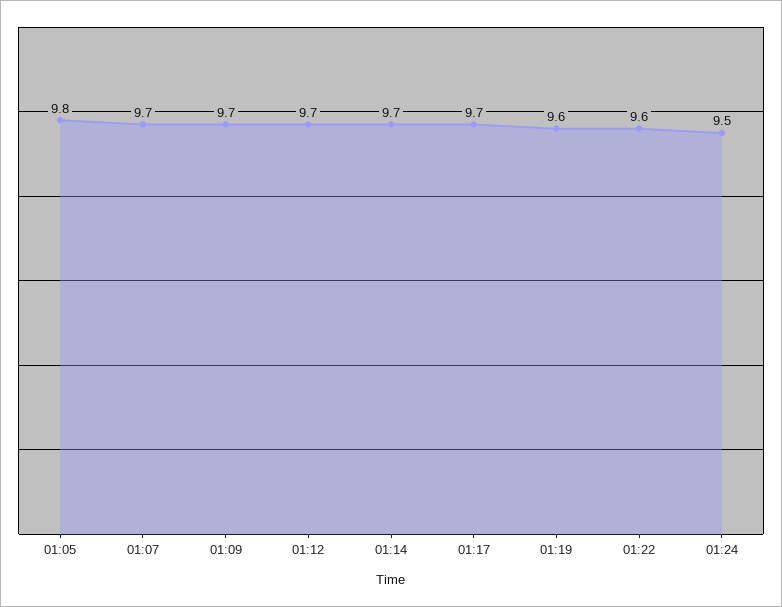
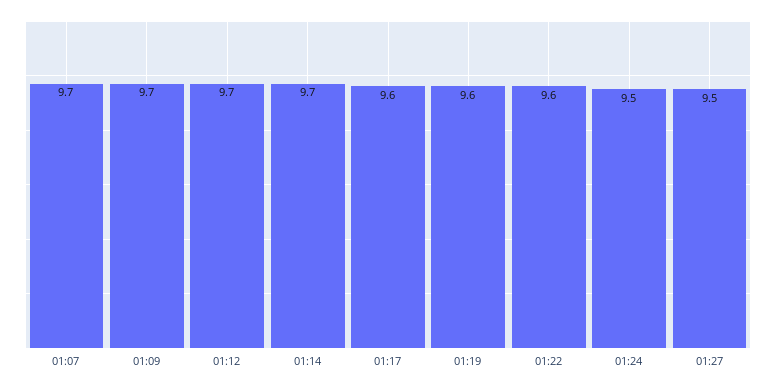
01:05: 9.8 -> none
01:17: 9.7 -> 9.6
01:27: none -> 9.5

